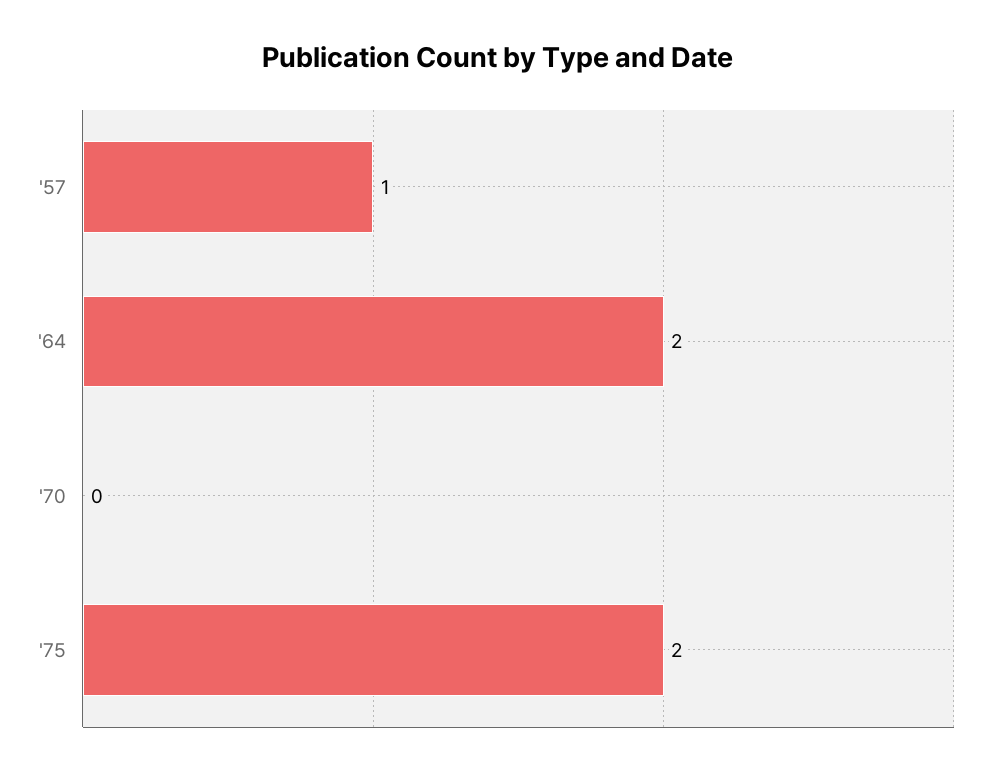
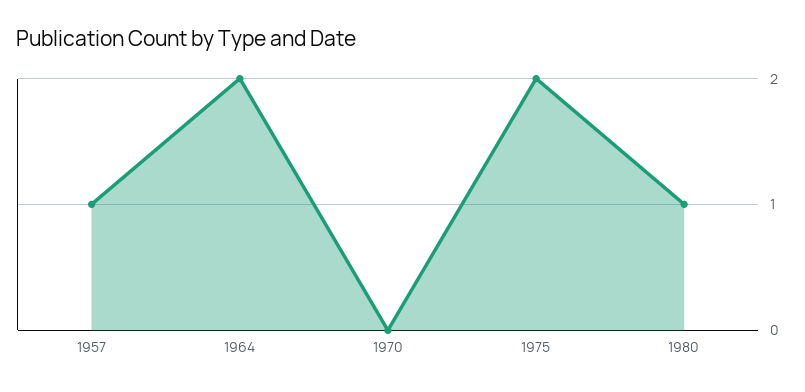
1980: none -> 1

